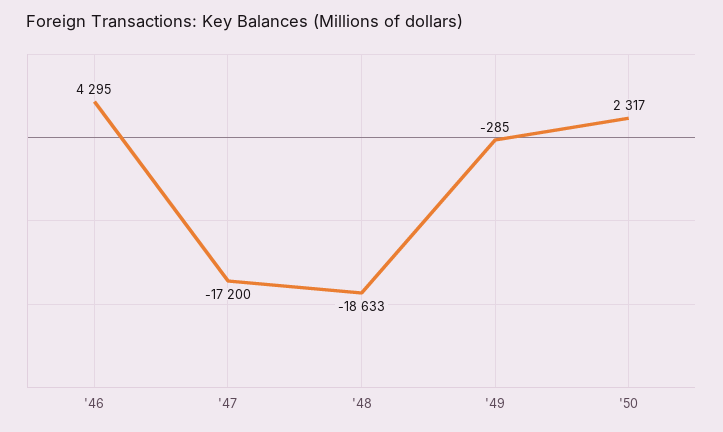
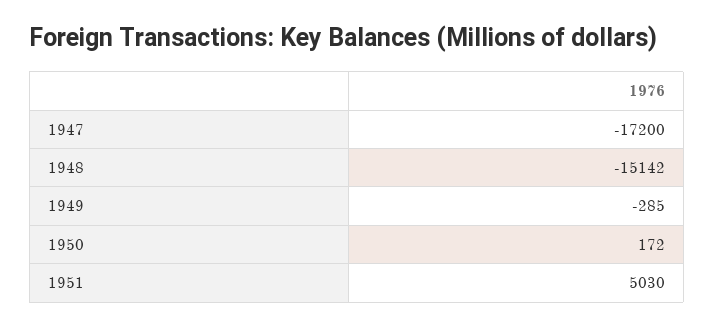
'46: 4295 -> none
'48: -18633 -> -15142
'50: 2317 -> 172
1951: none -> 5030

